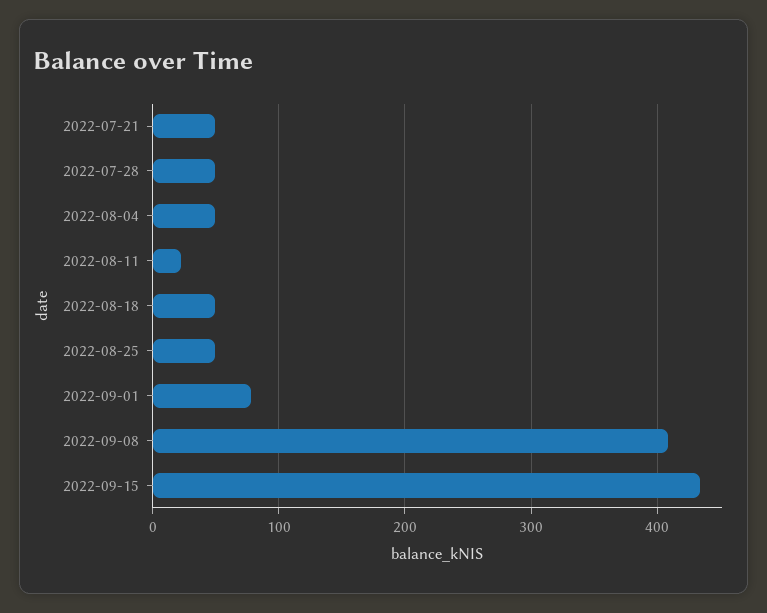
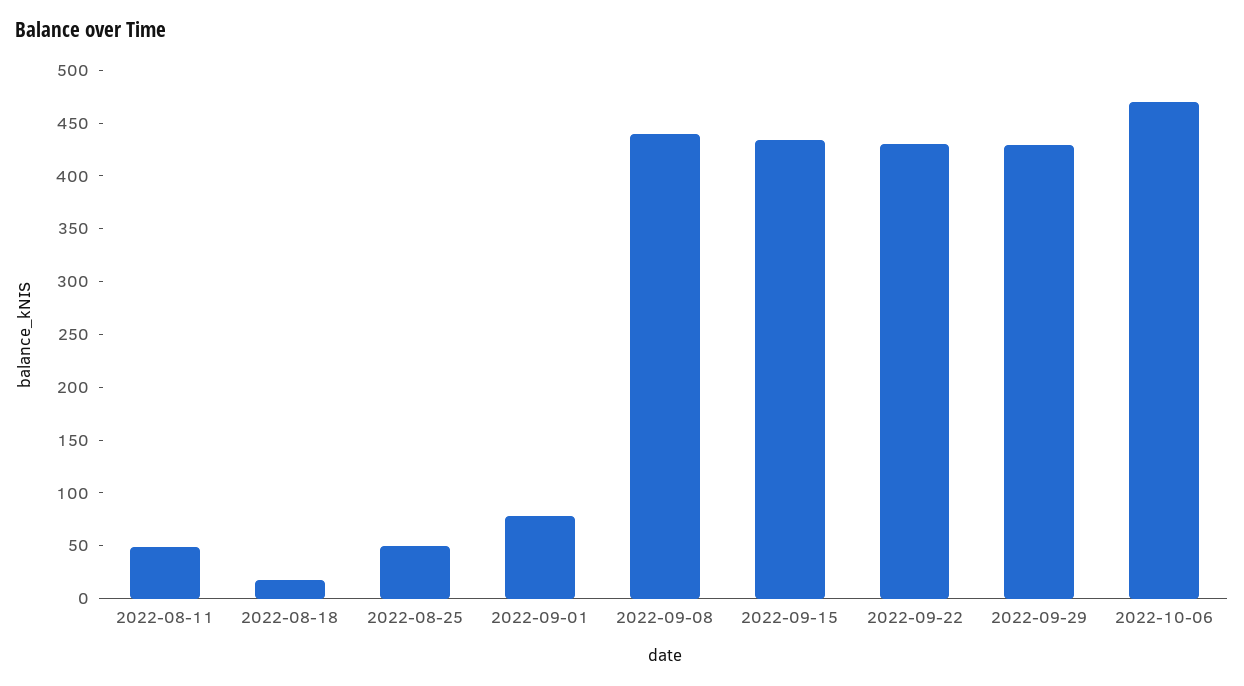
2022-07-21: 50 -> none
2022-07-28: 50 -> none
2022-08-04: 50 -> none
2022-08-11: 20 -> 50
2022-08-18: 50 -> 20
2022-09-08: 410 -> 440
2022-09-22: none -> 430
2022-09-29: none -> 430
2022-10-06: none -> 470

